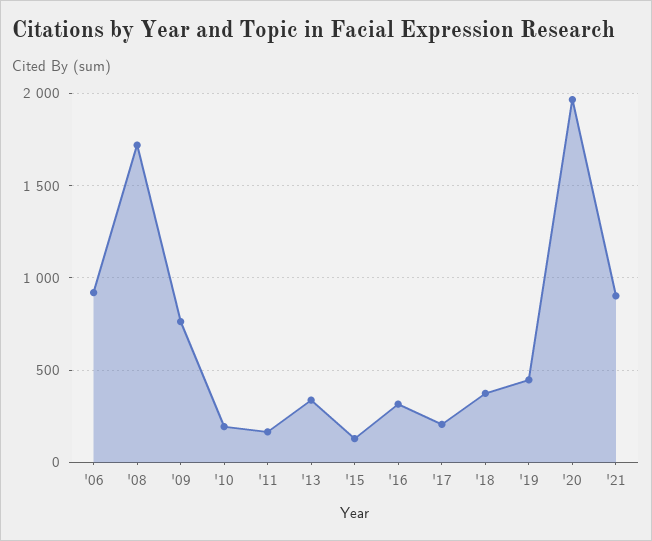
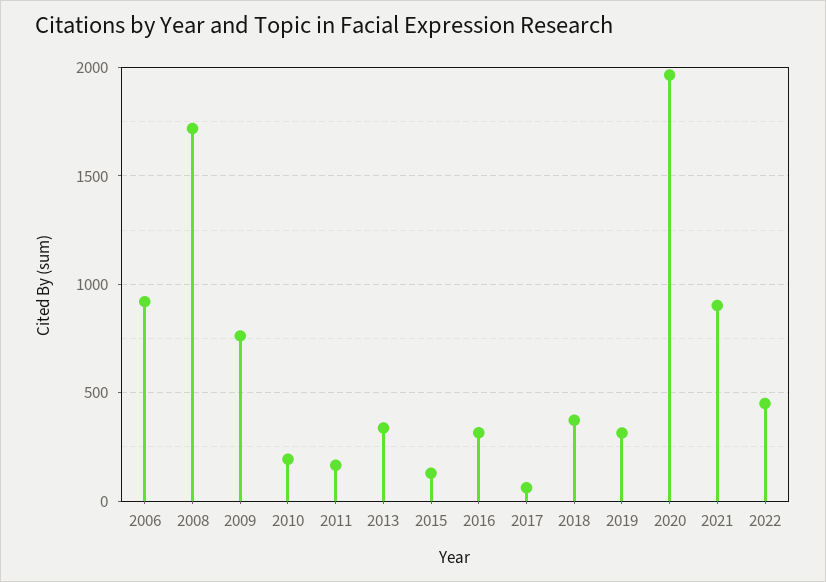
'17: 200 -> 50
'19: 450 -> 300
2022: none -> 450

